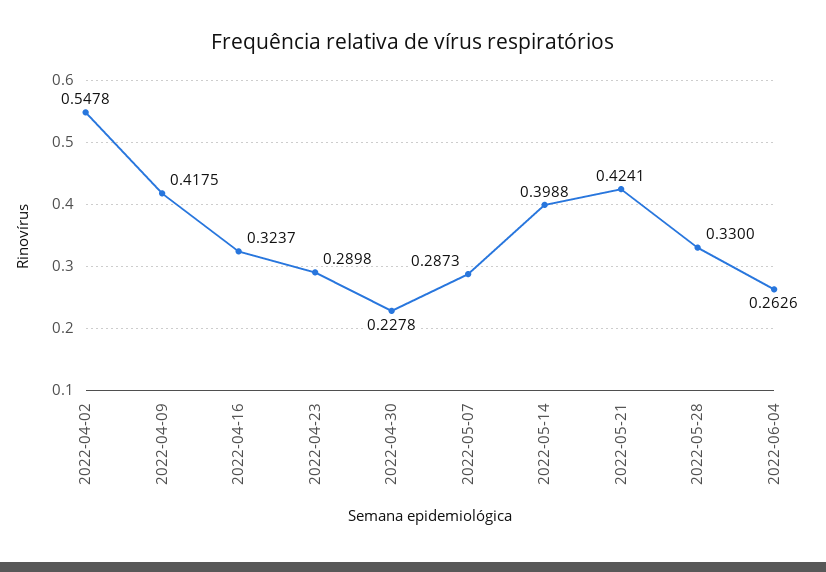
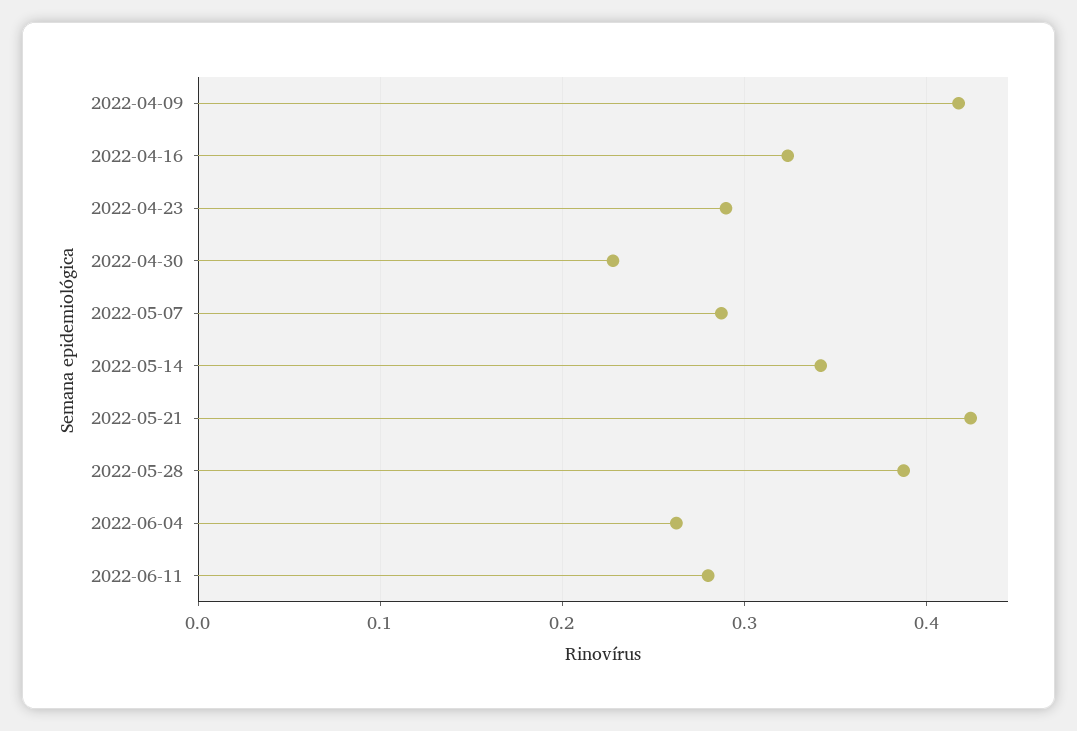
2022-04-02: 0.5478 -> none
2022-05-14: 0.3988 -> 0.34
2022-05-28: 0.33 -> 0.39
2022-06-11: none -> 0.28

